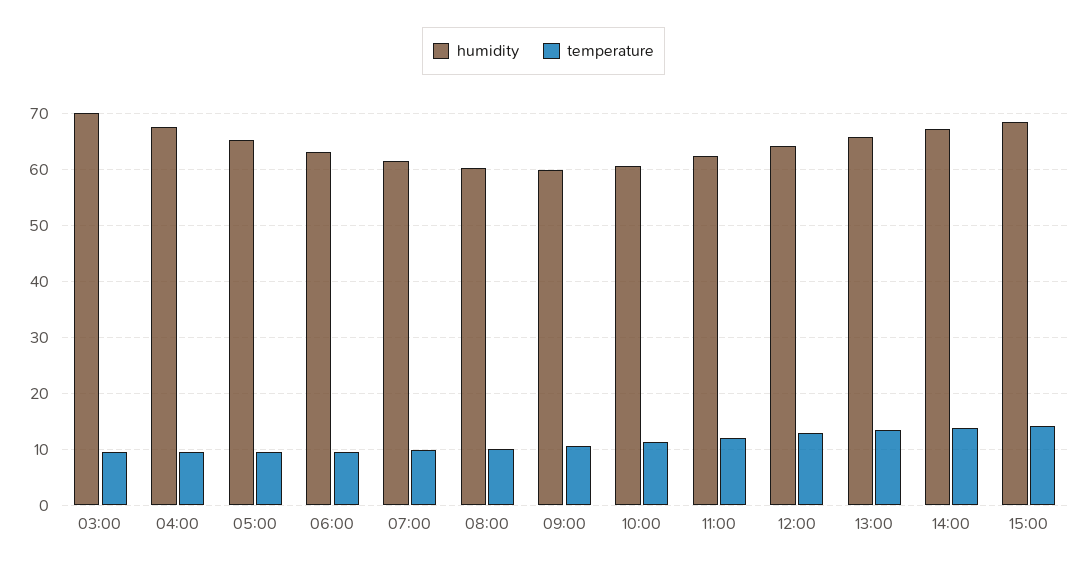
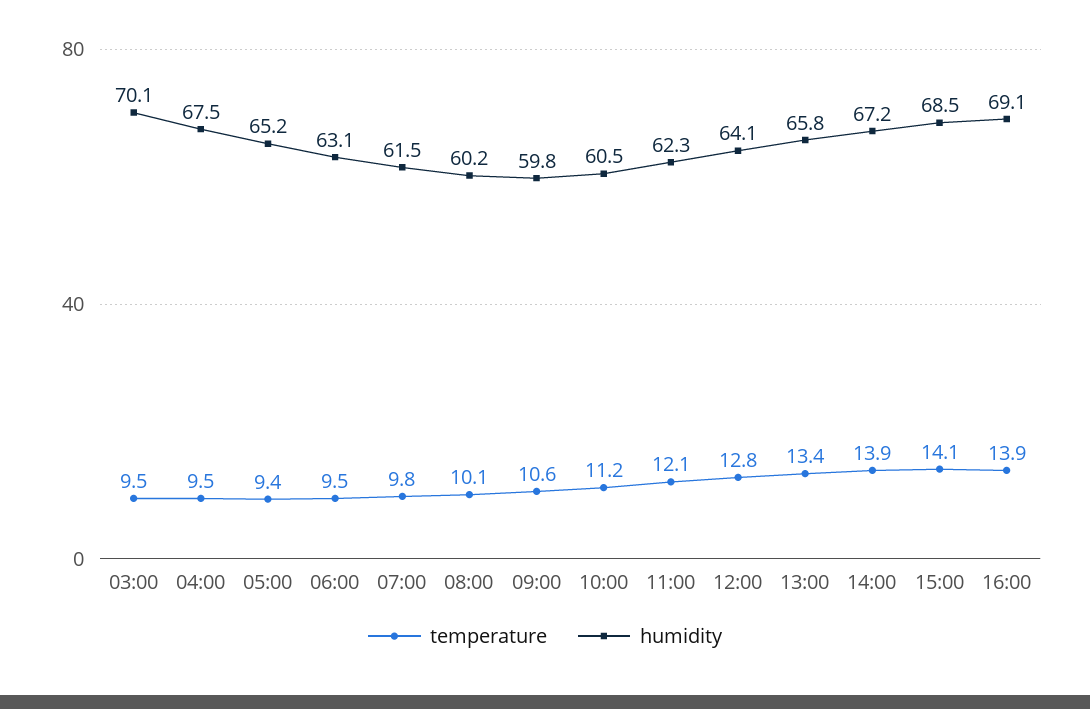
temperature, 16:00: none -> 13.9
humidity, 16:00: none -> 69.1

